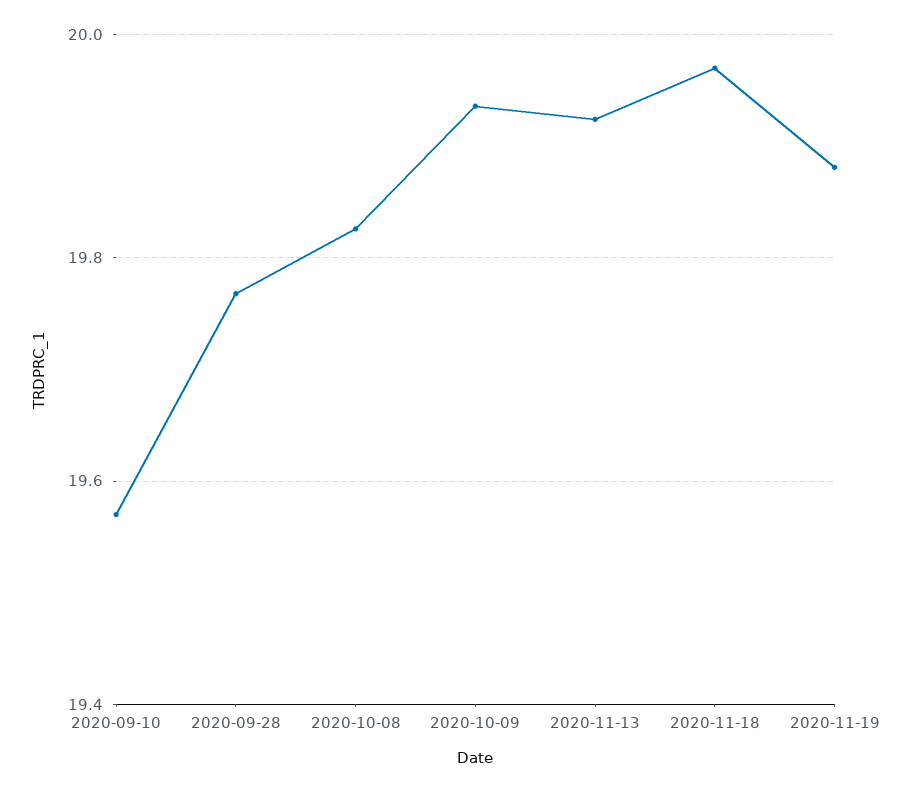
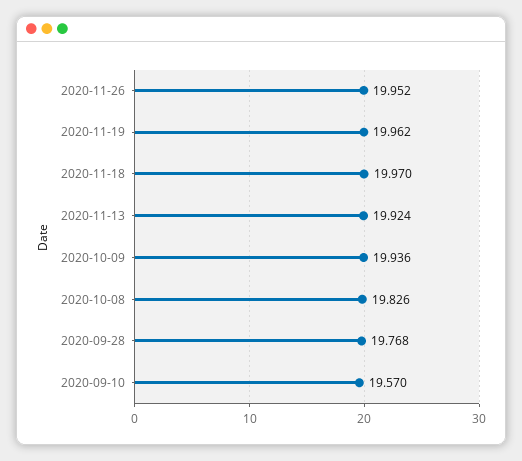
2020-11-19: 19.88 -> 19.962
2020-11-26: none -> 19.952

